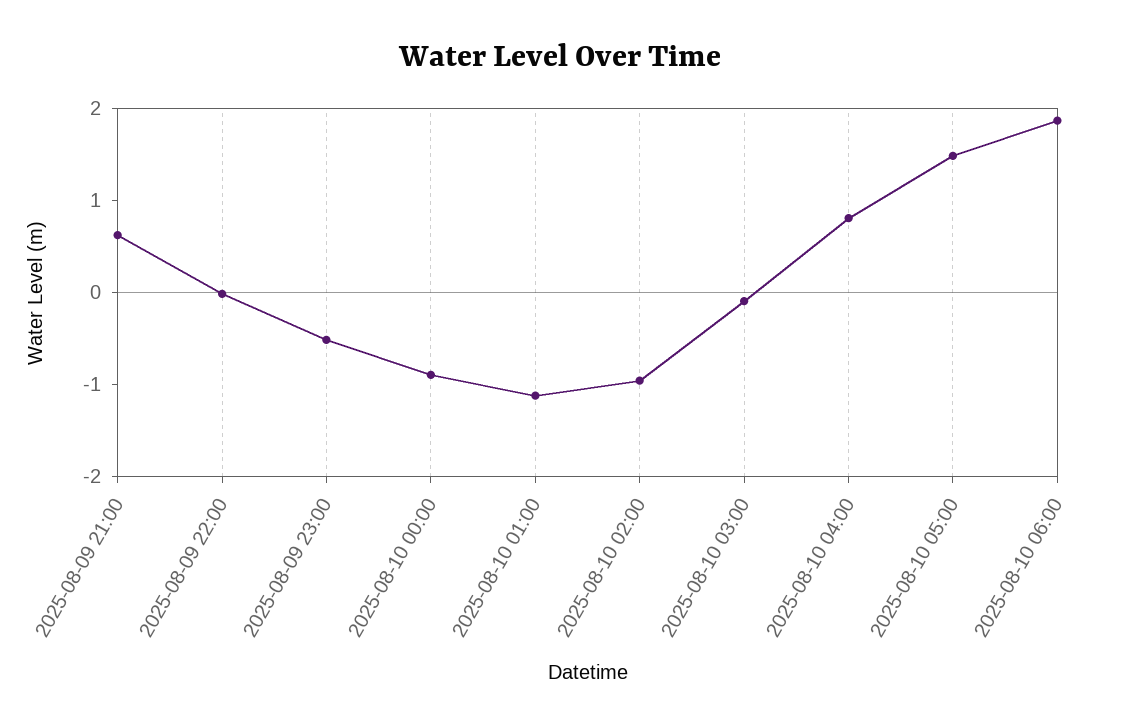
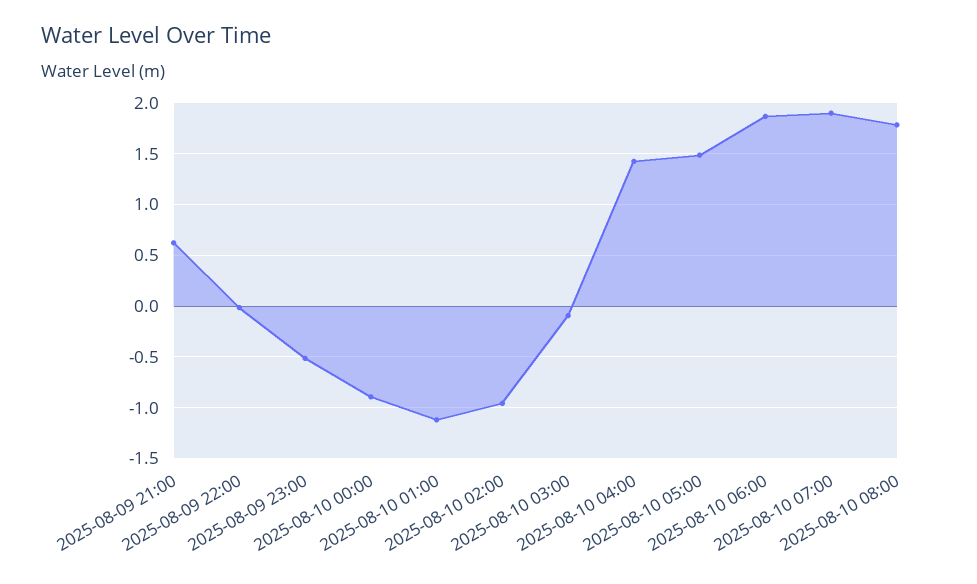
2025-08-10 04:00: 0.8 -> 1.4
2025-08-10 07:00: none -> 1.9
2025-08-10 08:00: none -> 1.8

